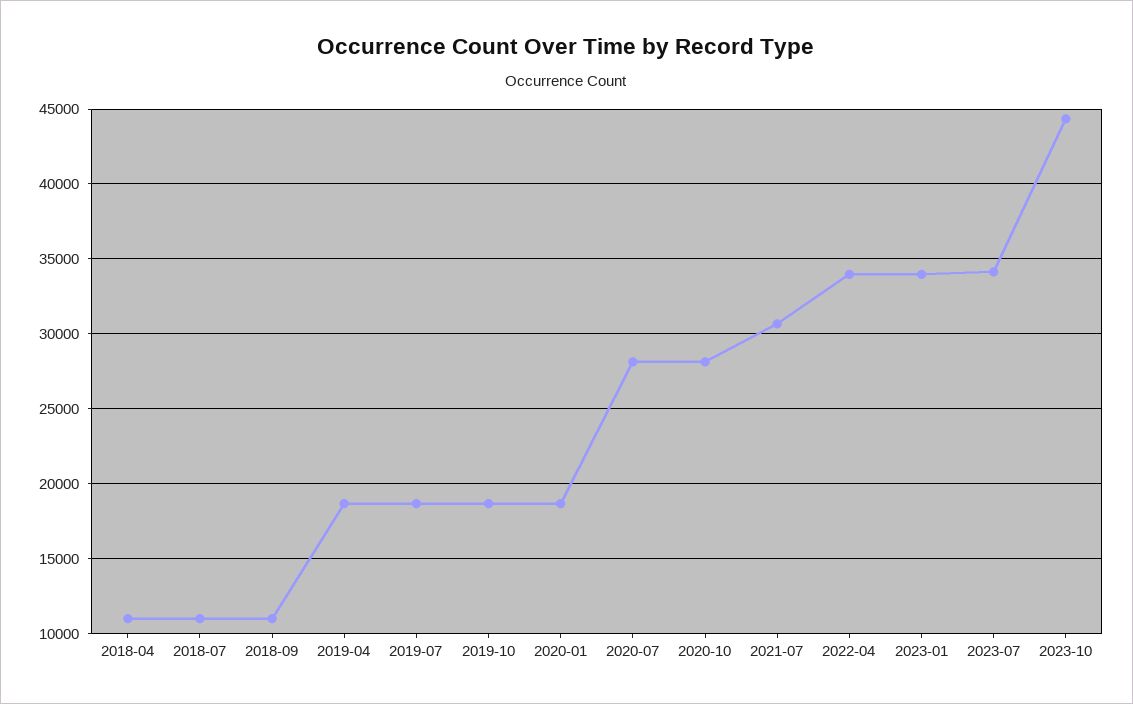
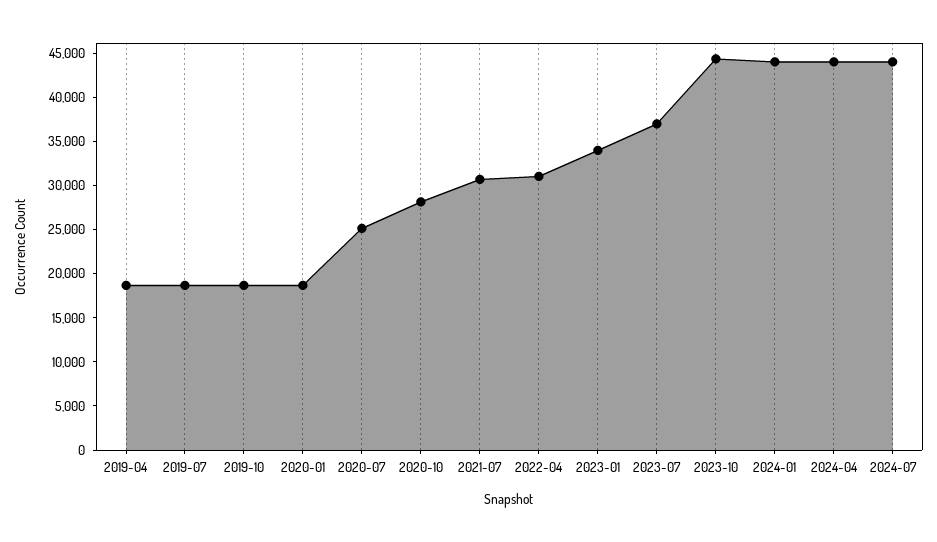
2018-04: 11000 -> none
2018-07: 11000 -> none
2018-09: 11000 -> none
2020-07: 28000 -> 25000
2022-04: 34000 -> 31000
2023-07: 34000 -> 37000
2024-01: none -> 44000
2024-04: none -> 44000
2024-07: none -> 44000

